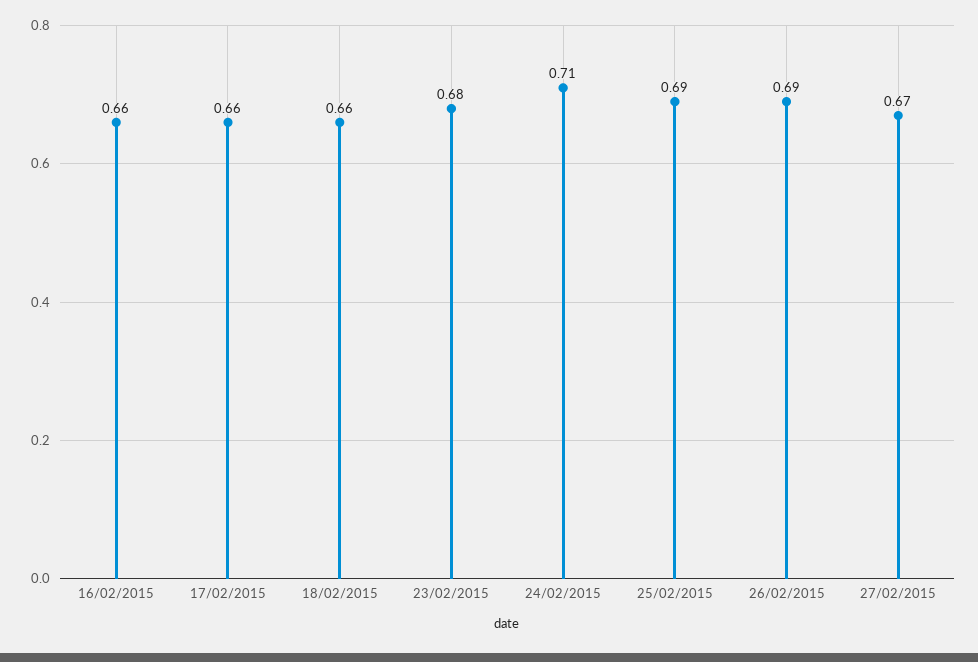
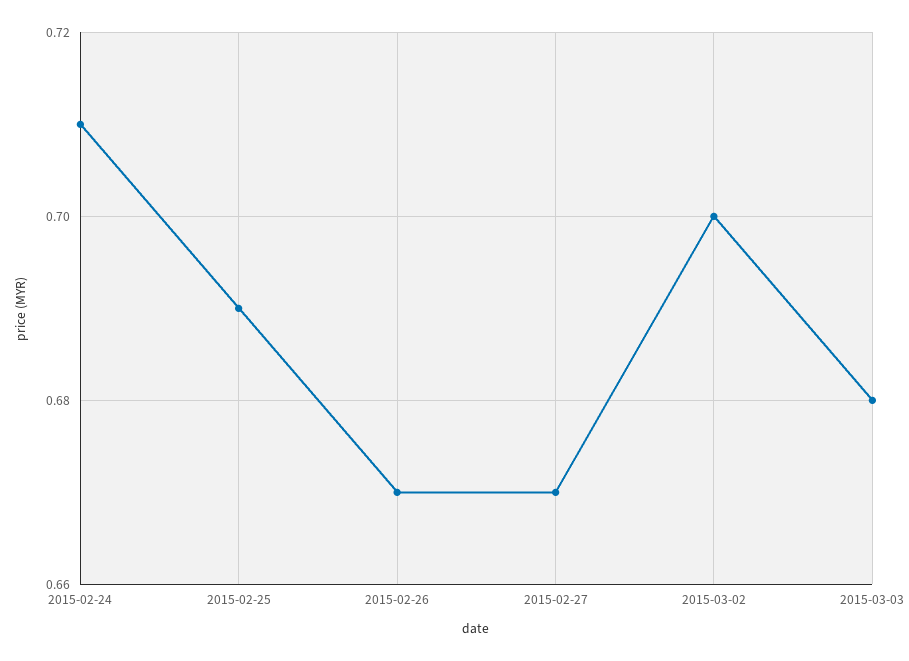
16/02/2015: 0.66 -> none
17/02/2015: 0.66 -> none
18/02/2015: 0.66 -> none
23/02/2015: 0.68 -> none
26/02/2015: 0.69 -> 0.67
2015-03-02: none -> 0.7
2015-03-03: none -> 0.68

